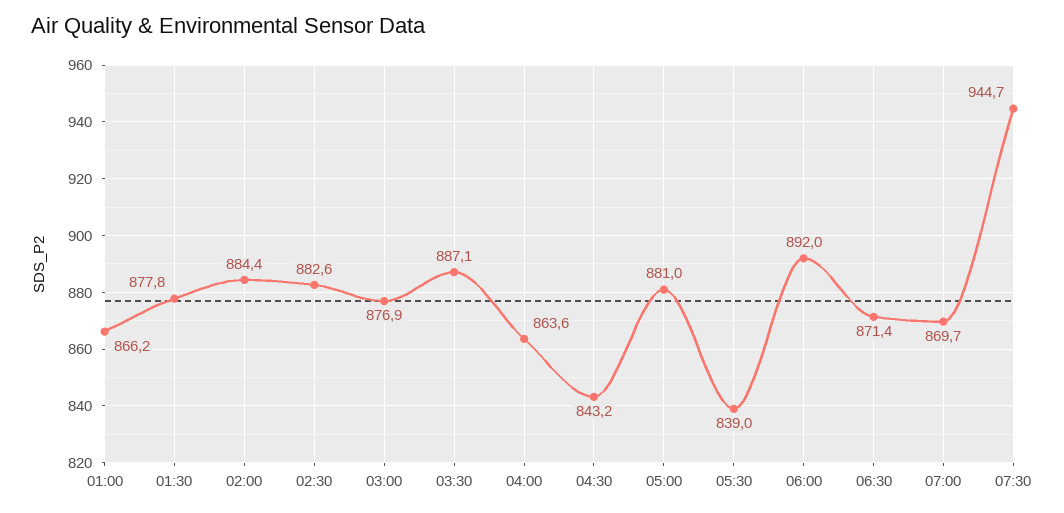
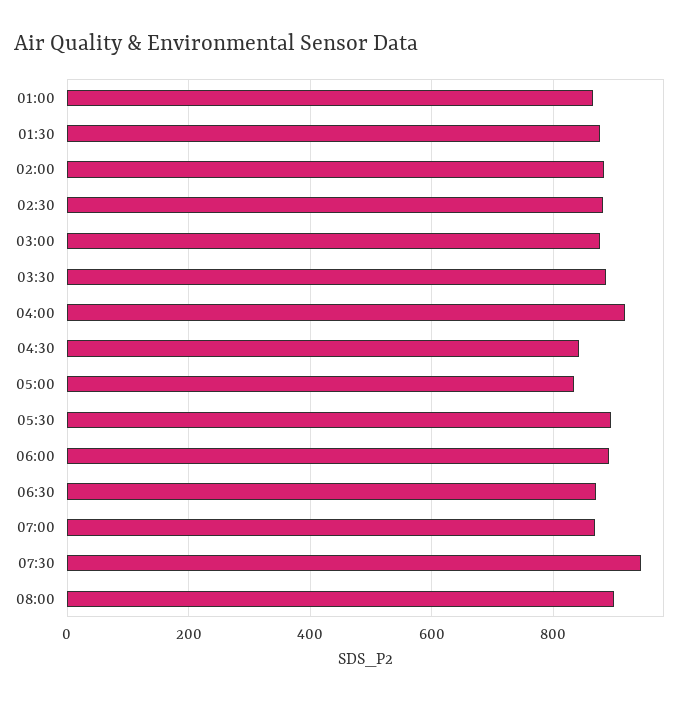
04:00: 863.6 -> 920
05:00: 881 -> 840
05:30: 839 -> 900
08:00: none -> 900

